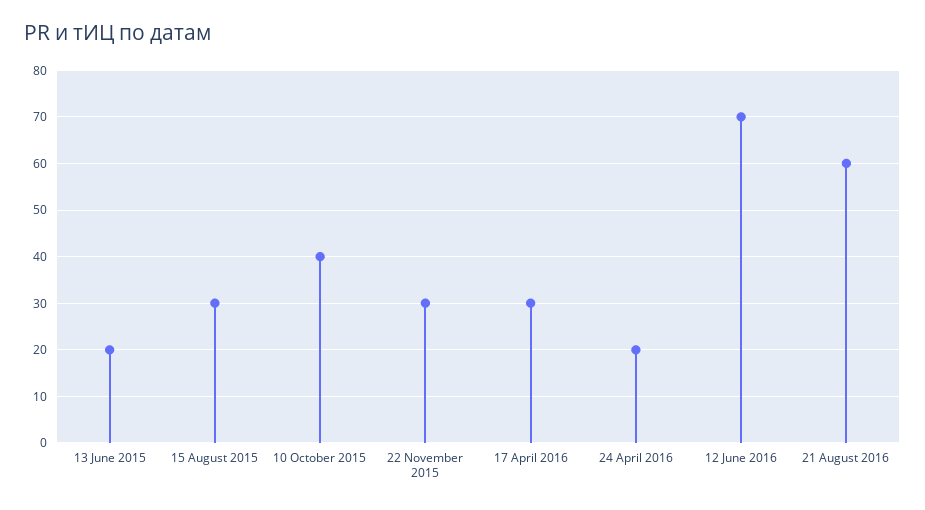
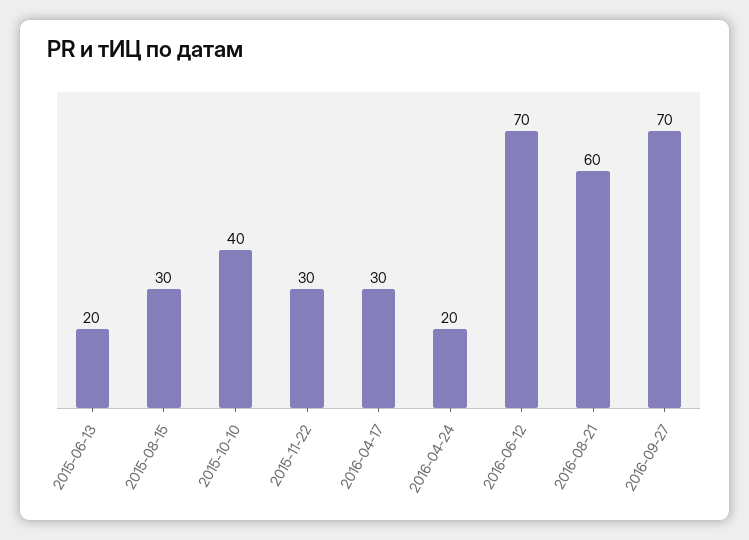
2016-09-27: none -> 70

